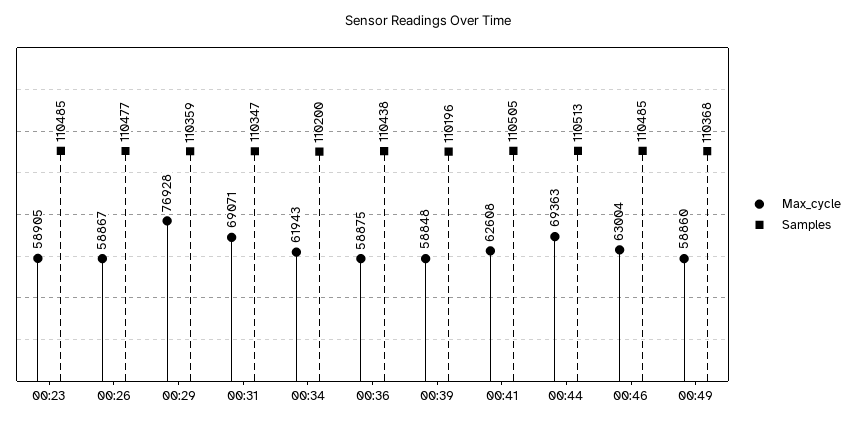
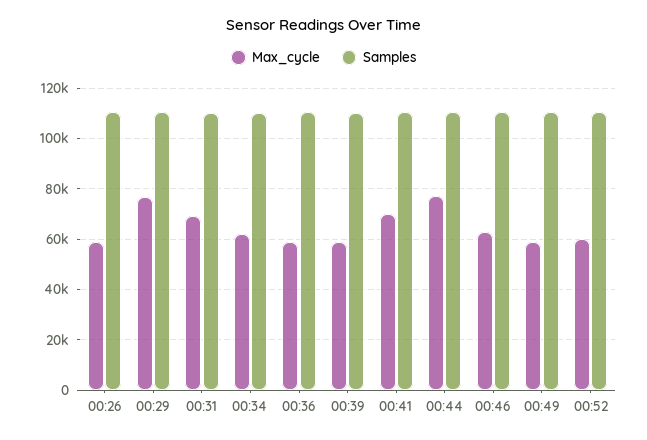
Max_cycle, 00:23: 58905 -> none
Samples, 00:23: 110485 -> none
Max_cycle, 00:41: 62608 -> 70000
Max_cycle, 00:44: 69363 -> 77500
Max_cycle, 00:52: none -> 60000
Samples, 00:52: none -> 110000

